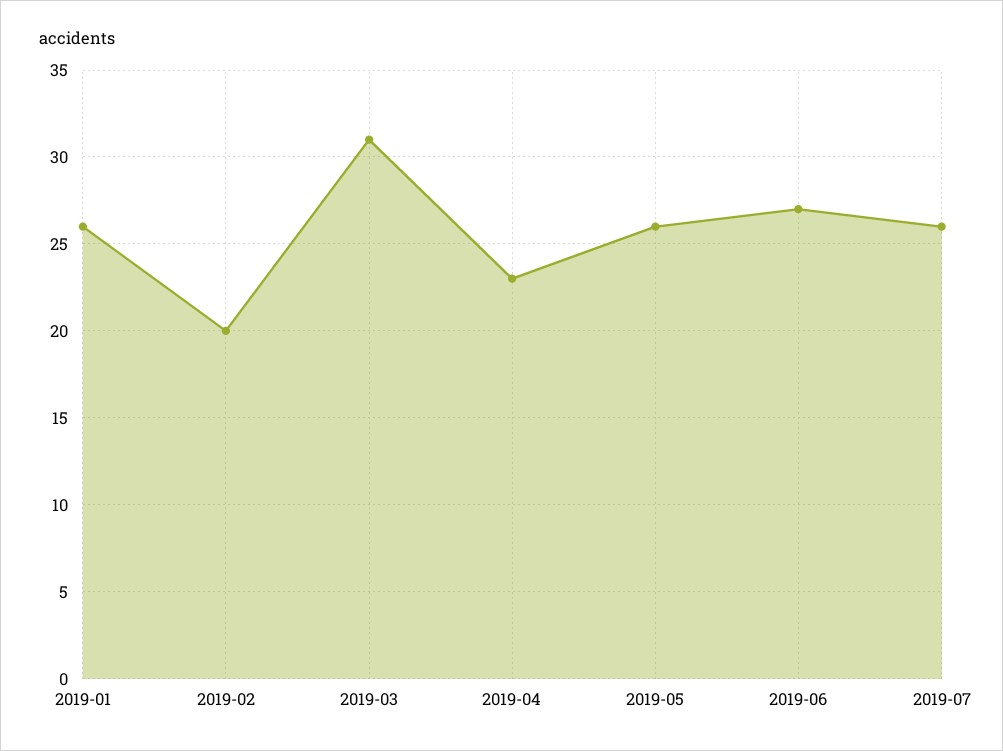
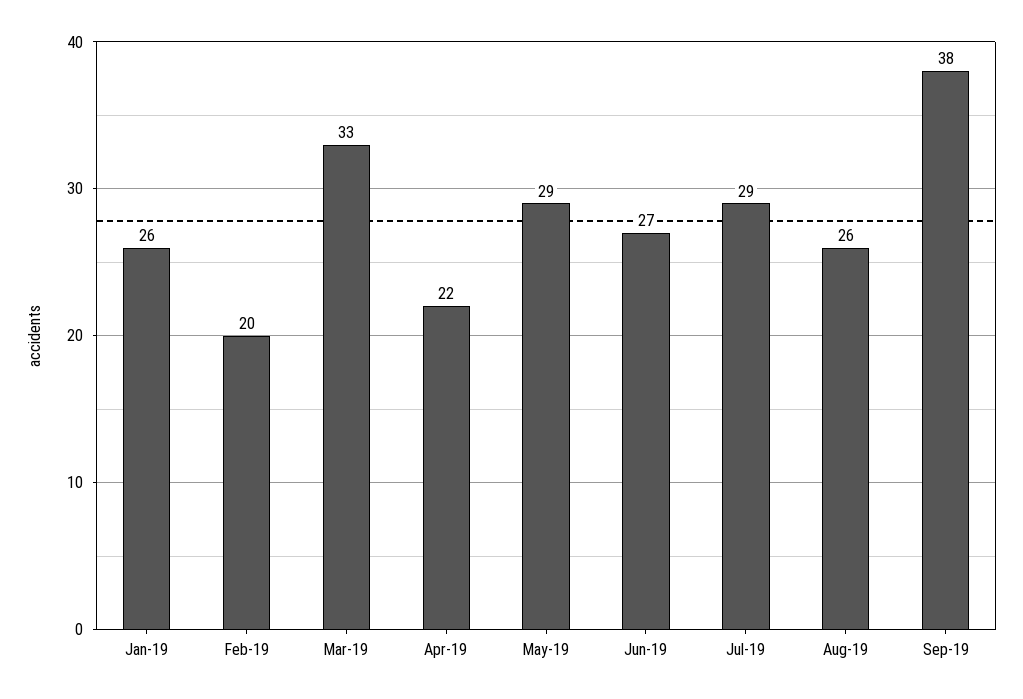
2019-03: 31 -> 33
2019-04: 23 -> 22
2019-05: 26 -> 29
2019-07: 26 -> 29
Aug-19: none -> 26
Sep-19: none -> 38

